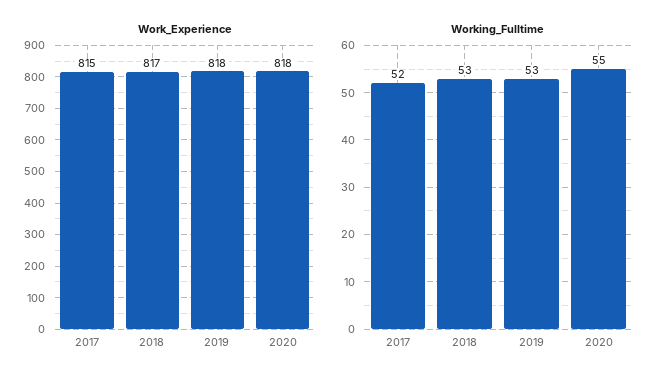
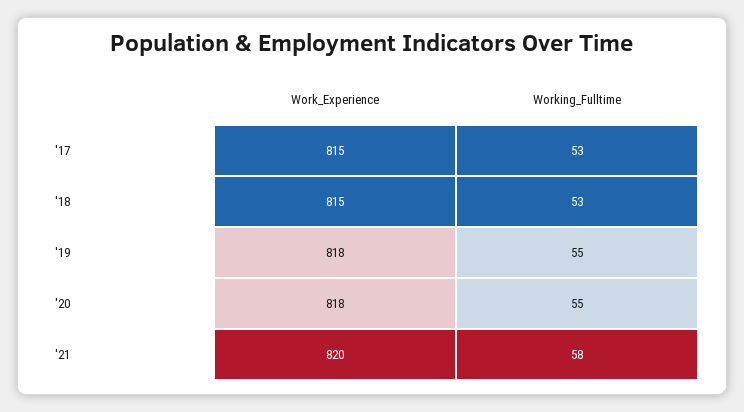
Work_Experience, 2018: 817 -> 815
Working_Fulltime, 2017: 52 -> 53
Working_Fulltime, 2019: 53 -> 55
Work_Experience, '21: none -> 820
Working_Fulltime, '21: none -> 58

